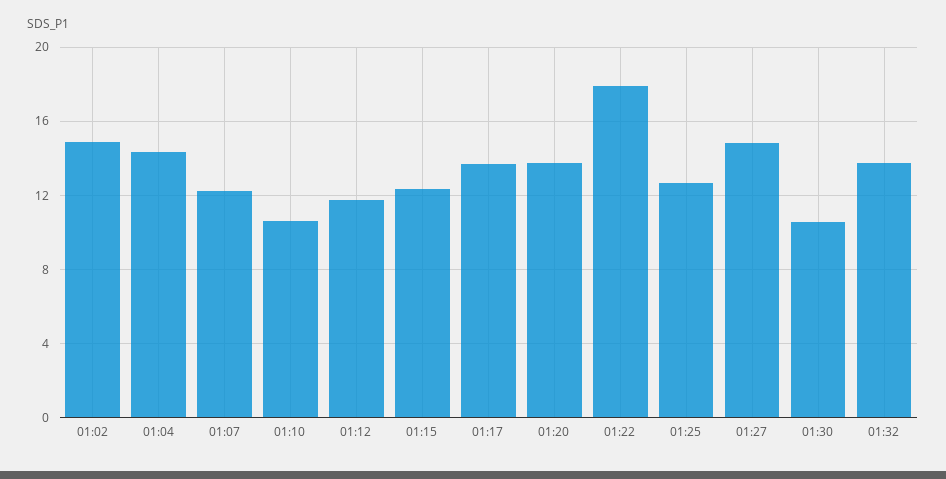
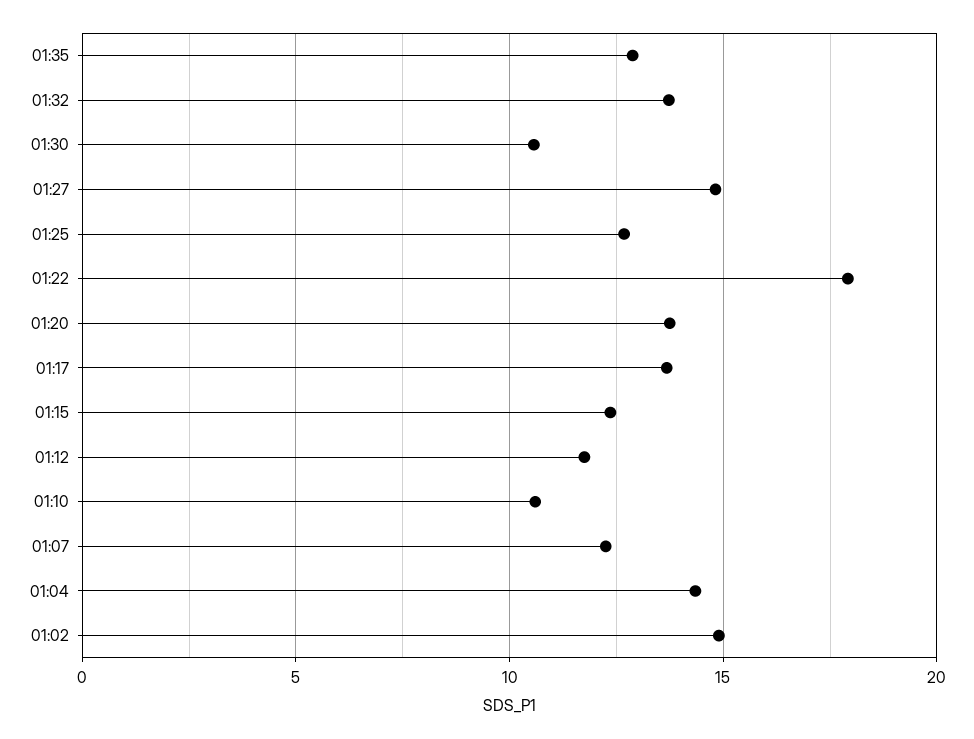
01:35: none -> 13

